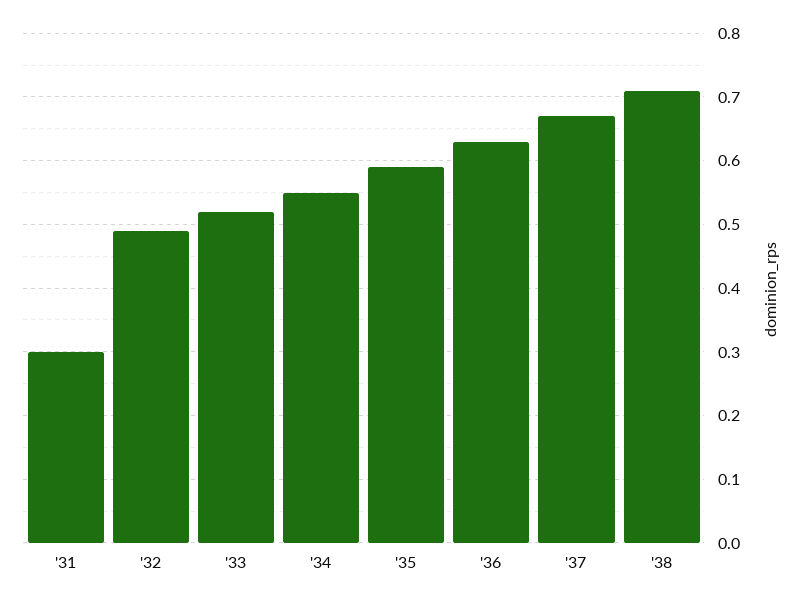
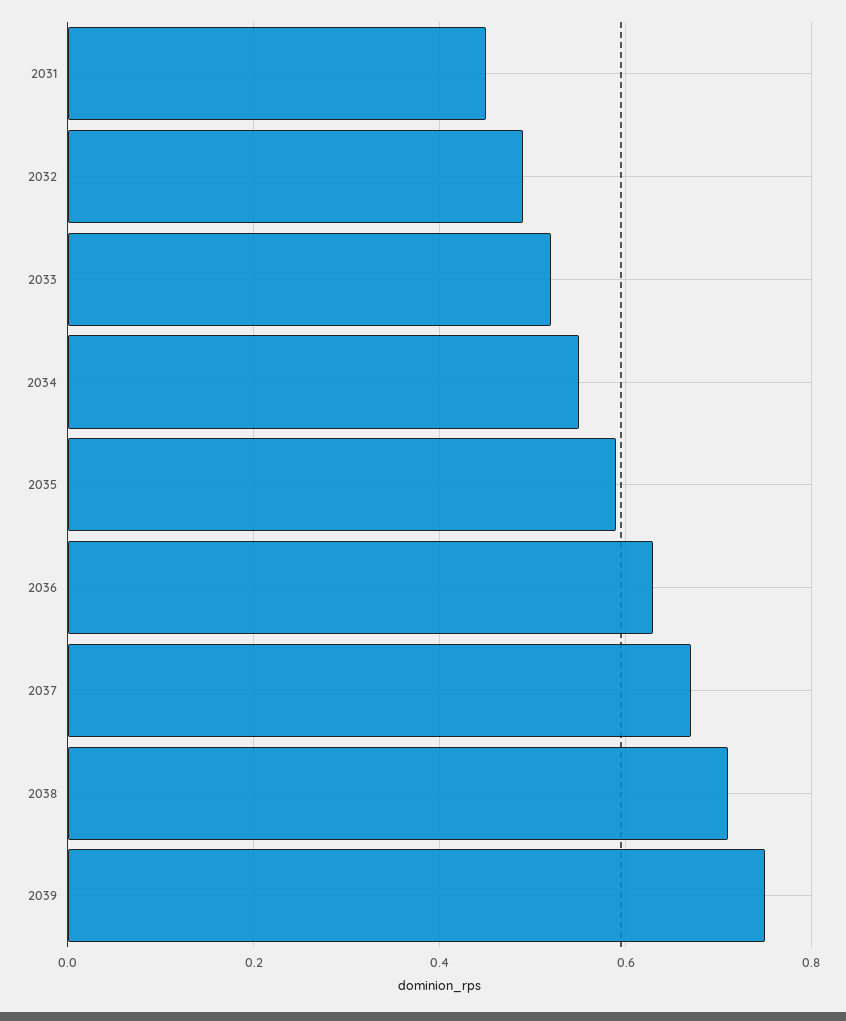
'31: 0.3 -> 0.45
2039: none -> 0.75

